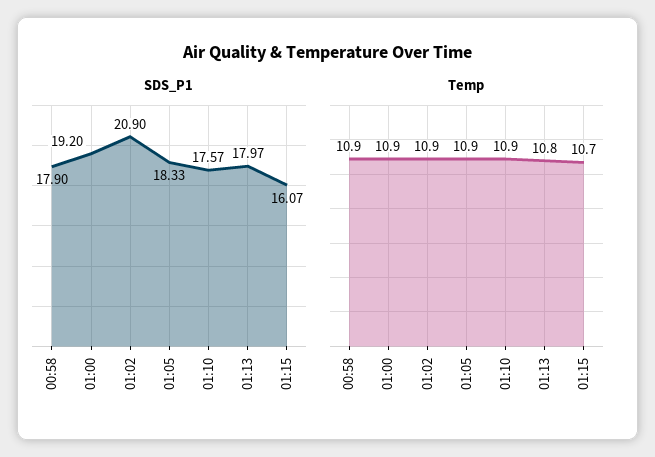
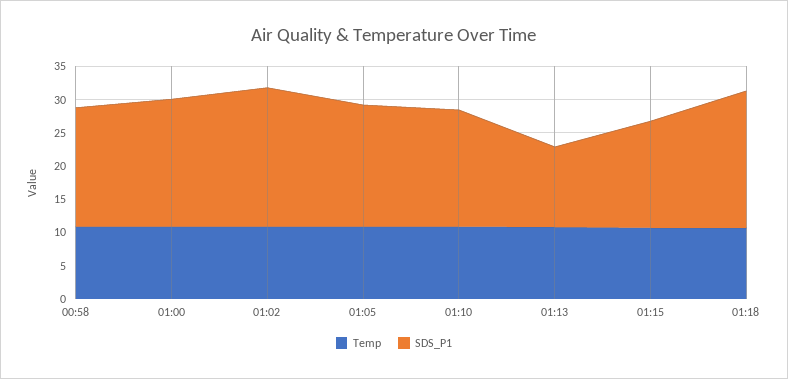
SDS_P1, 01:13: 17.97 -> 12.5
Temp, 01:18: none -> 10
SDS_P1, 01:18: none -> 20

